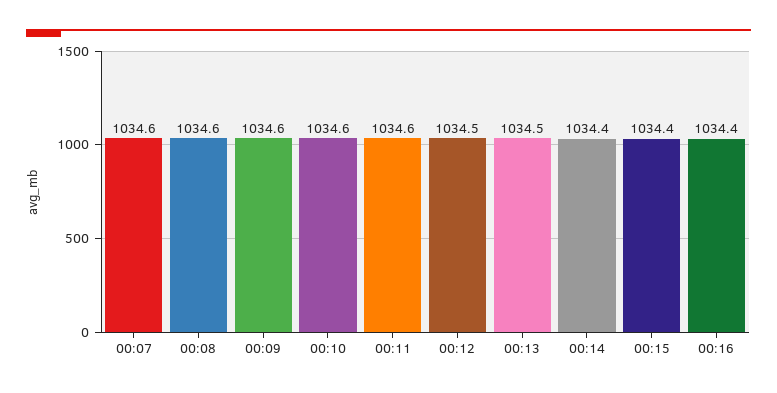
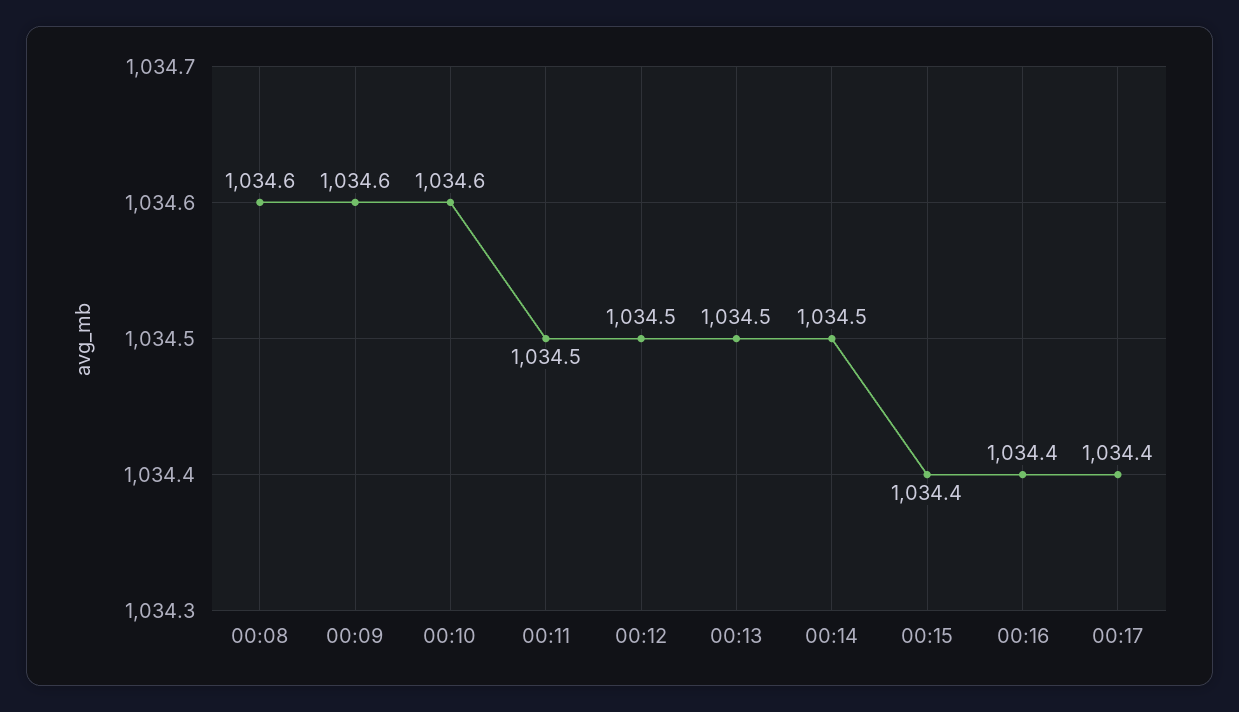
00:07: 1034.6 -> none
00:11: 1034.6 -> 1034.5
00:14: 1034.4 -> 1034.5
00:17: none -> 1034.4

